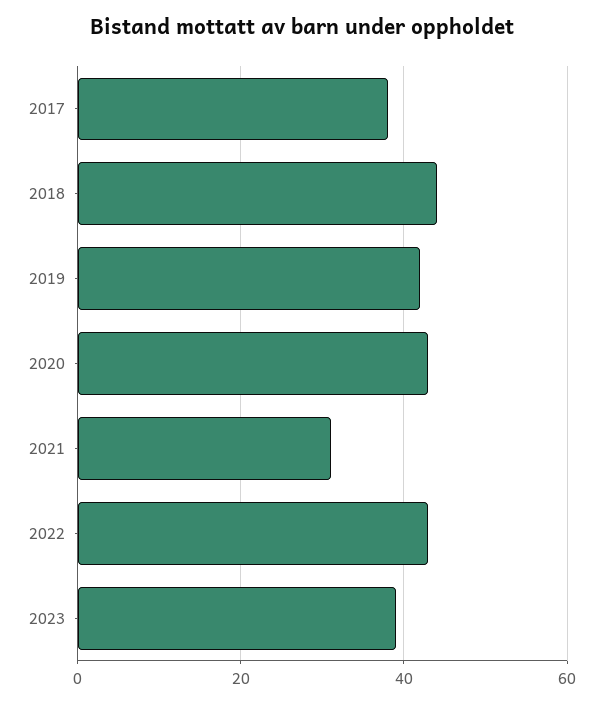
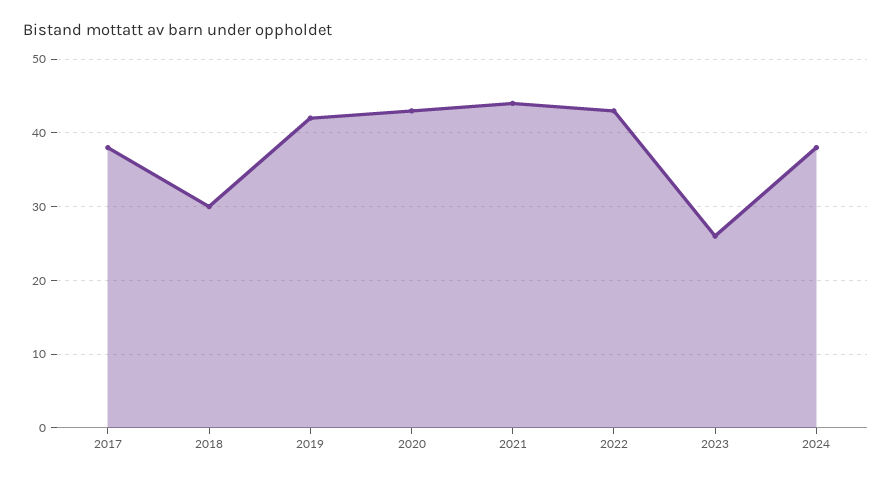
2018: 45 -> 30
2021: 30 -> 44
2023: 40 -> 26
2024: none -> 38

